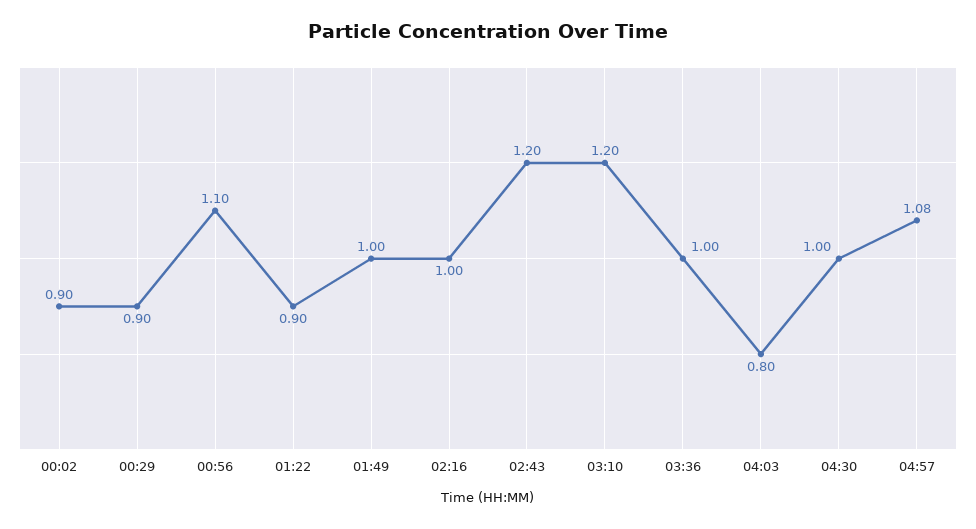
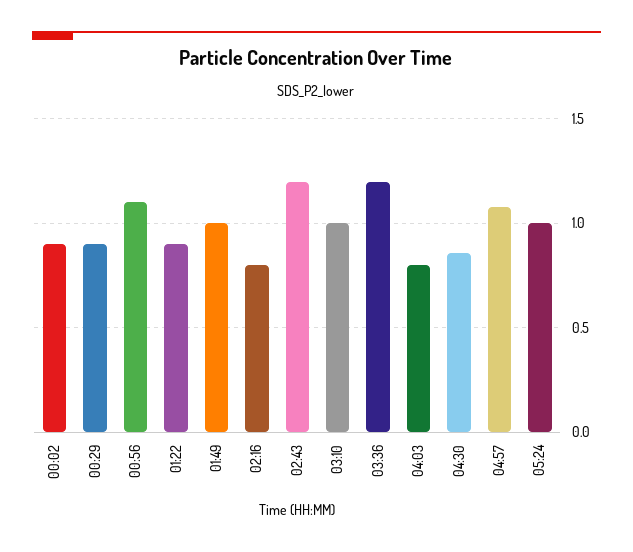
02:16: 1 -> 0.8
03:10: 1.2 -> 1
03:36: 1 -> 1.2
04:30: 1 -> 0.85
05:24: none -> 1

